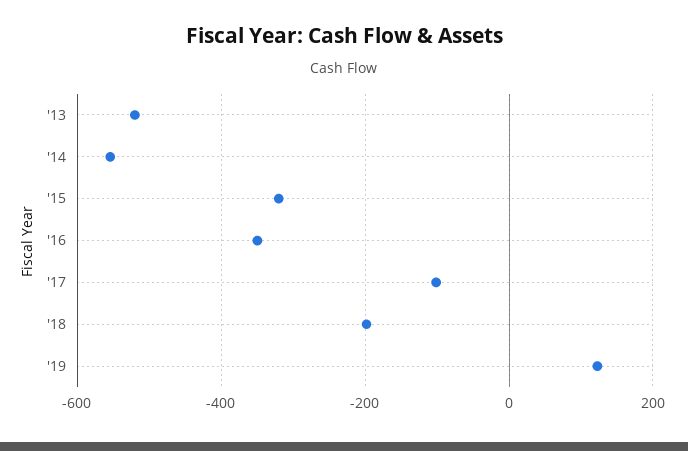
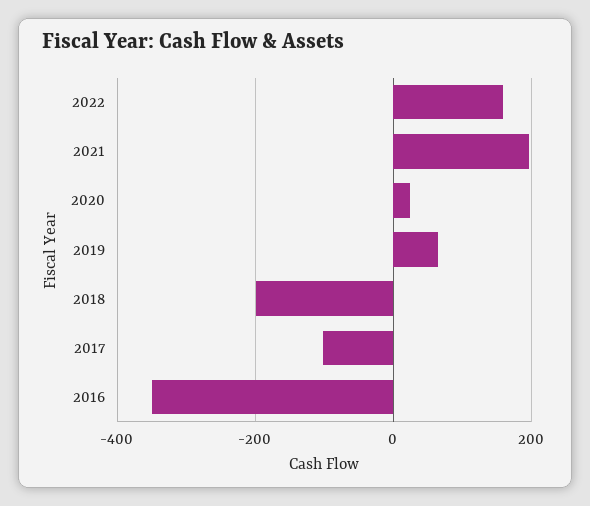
'13: -520 -> none
'14: -560 -> none
'15: -320 -> none
'19: 120 -> 60
2022: none -> 160
2021: none -> 200
2020: none -> 20

